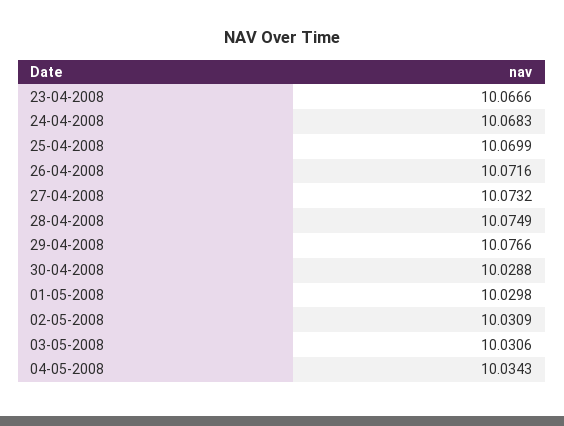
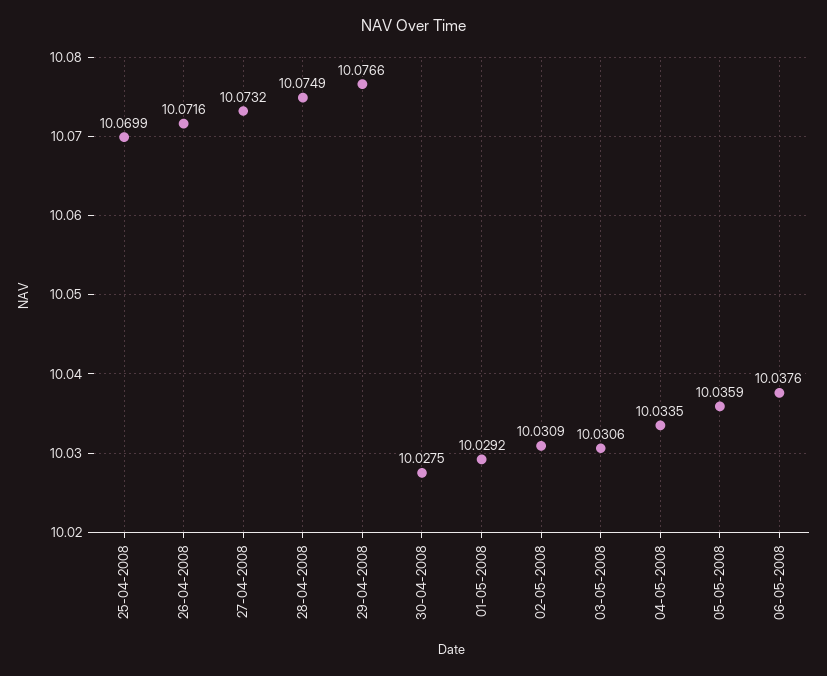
23-04-2008: 10.0666 -> none
24-04-2008: 10.0683 -> none
30-04-2008: 10.0288 -> 10.0275
01-05-2008: 10.0298 -> 10.0292
04-05-2008: 10.0343 -> 10.0335
05-05-2008: none -> 10.0359
06-05-2008: none -> 10.0376

